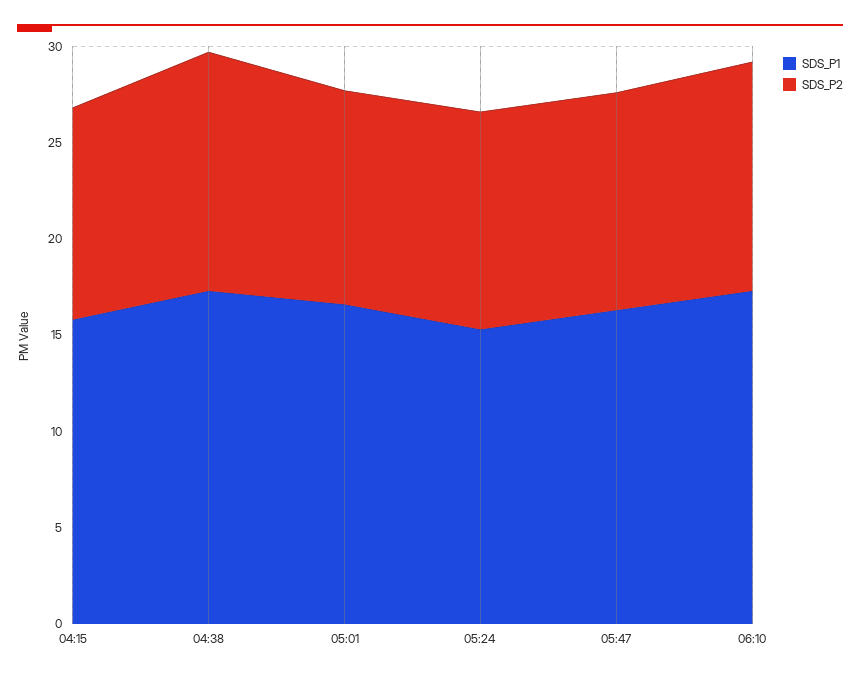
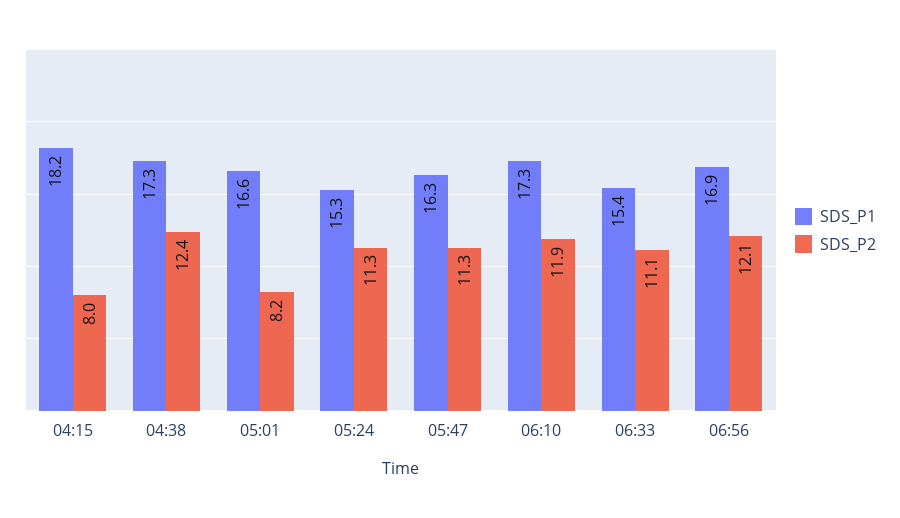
SDS_P1, 04:15: 16 -> 18.2
SDS_P2, 04:15: 11 -> 8
SDS_P2, 05:01: 11 -> 8.2
SDS_P1, 06:33: none -> 15.4
SDS_P2, 06:33: none -> 11.1
SDS_P1, 06:56: none -> 16.9
SDS_P2, 06:56: none -> 12.1

